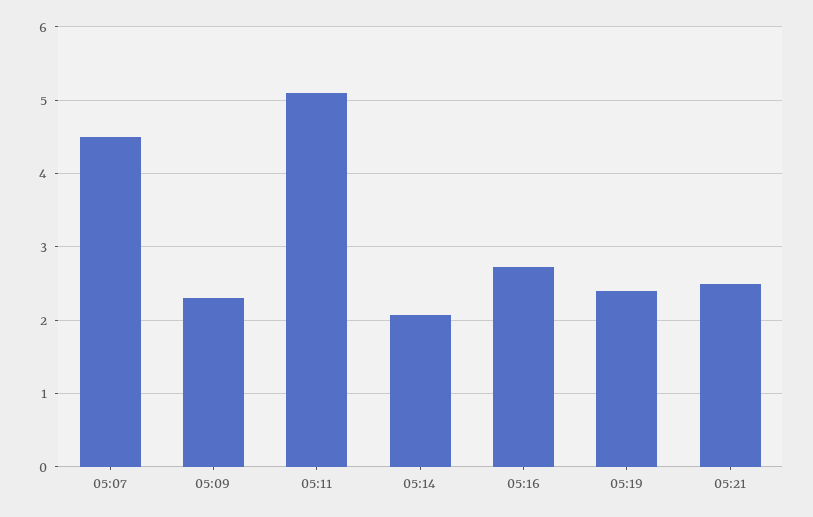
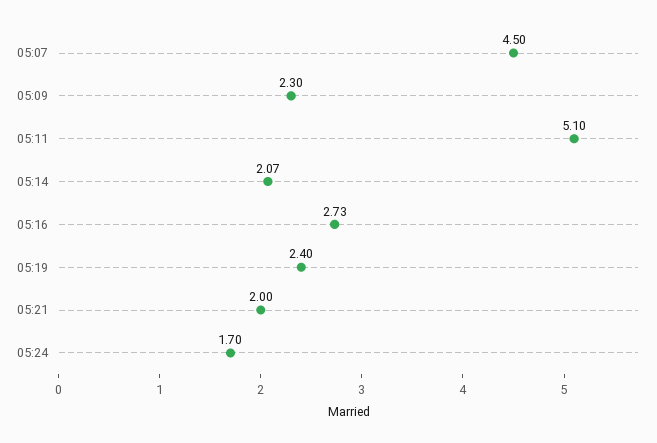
05:21: 2.5 -> 2
05:24: none -> 1.7

